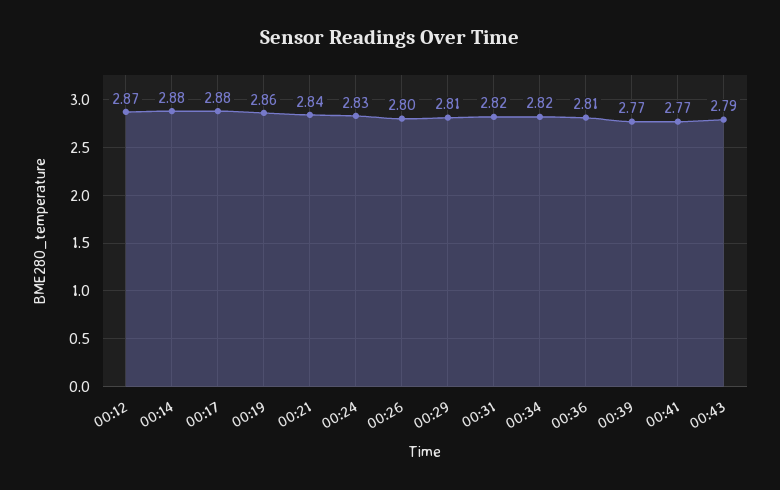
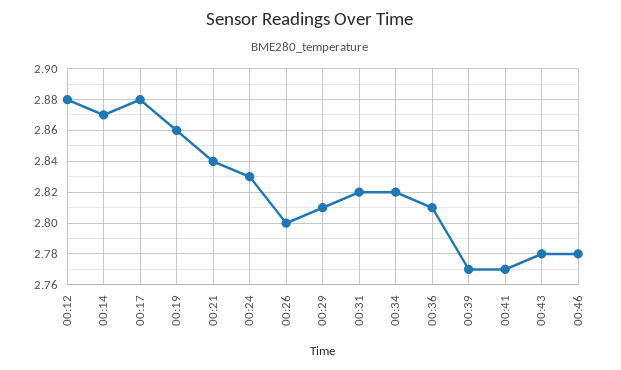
00:12: 2.87 -> 2.88
00:14: 2.88 -> 2.87
00:43: 2.79 -> 2.78
00:46: none -> 2.78

